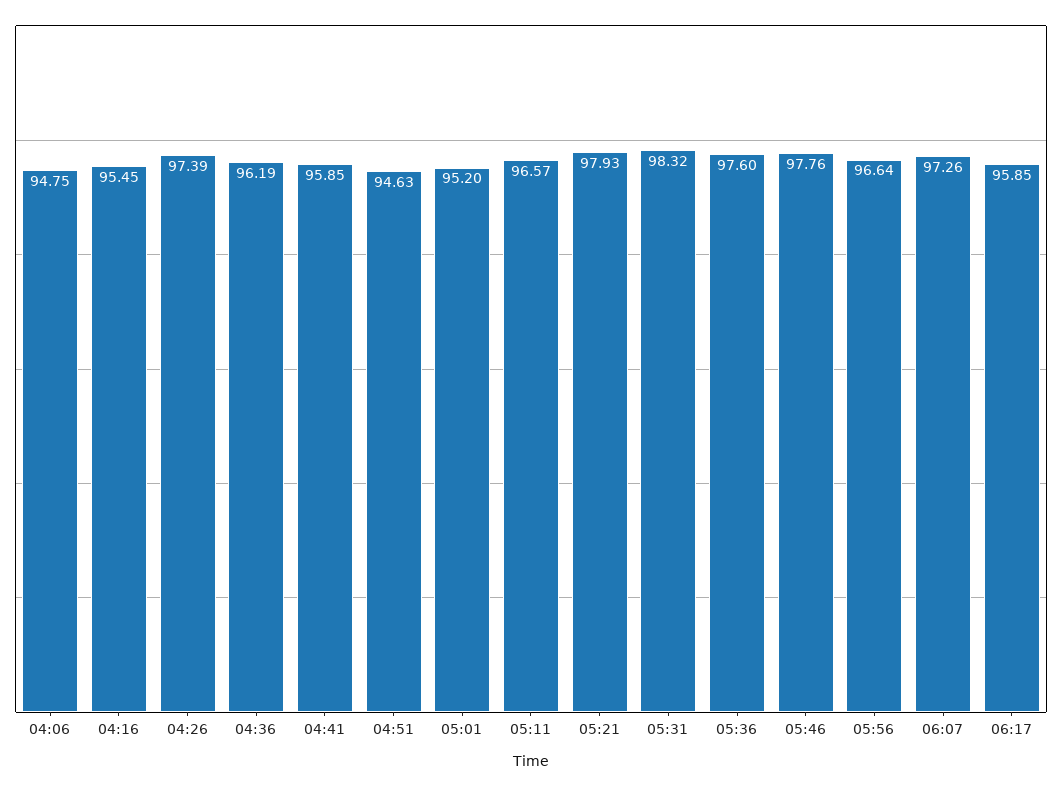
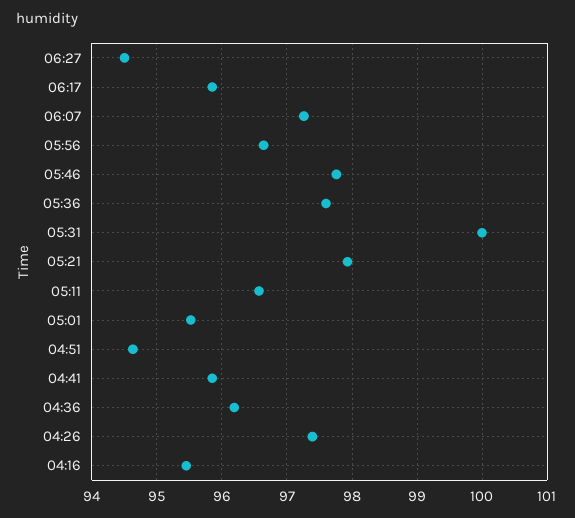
04:06: 94.75 -> none
05:01: 95.2 -> 95.5
05:31: 98.32 -> 100
06:27: none -> 94.5

